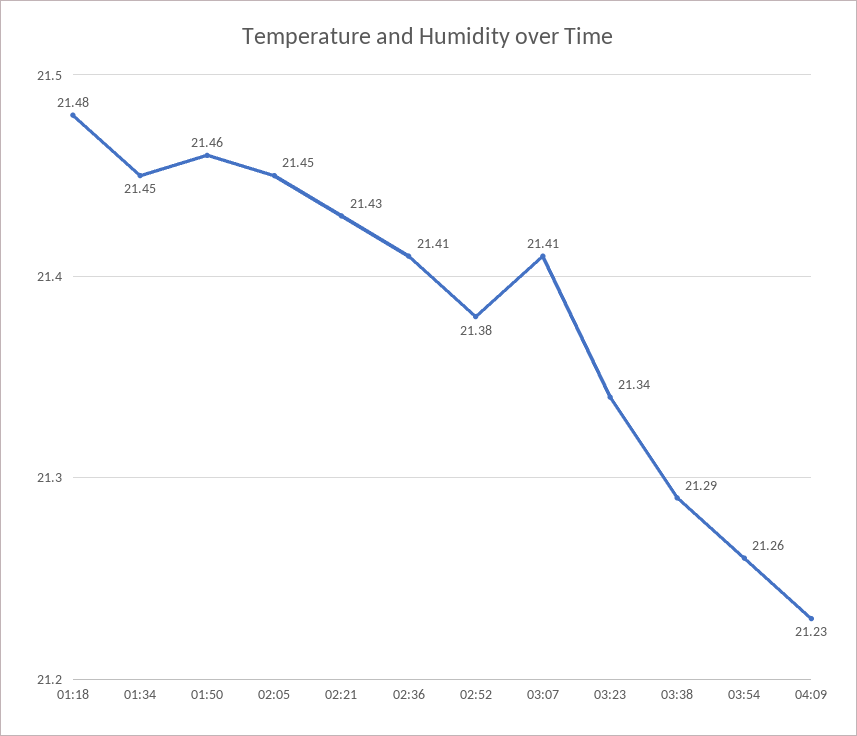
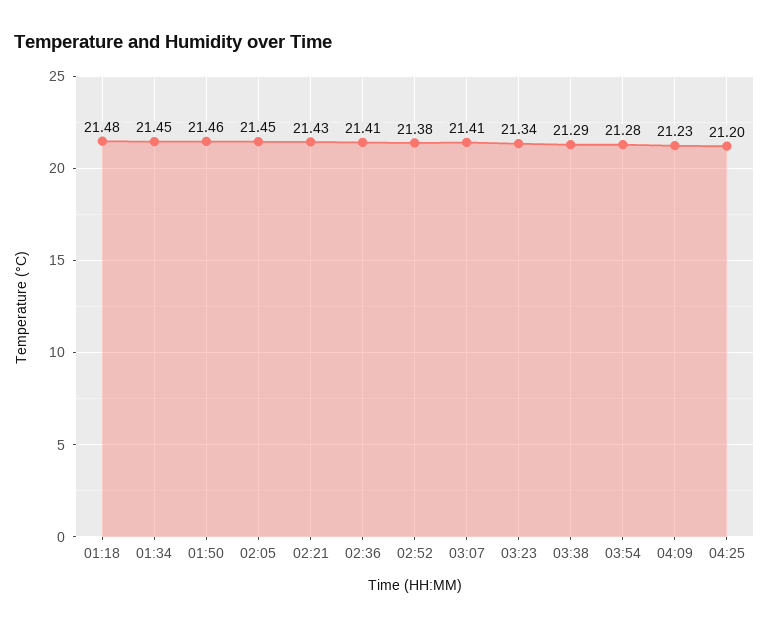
03:54: 21.26 -> 21.28
04:25: none -> 21.2

